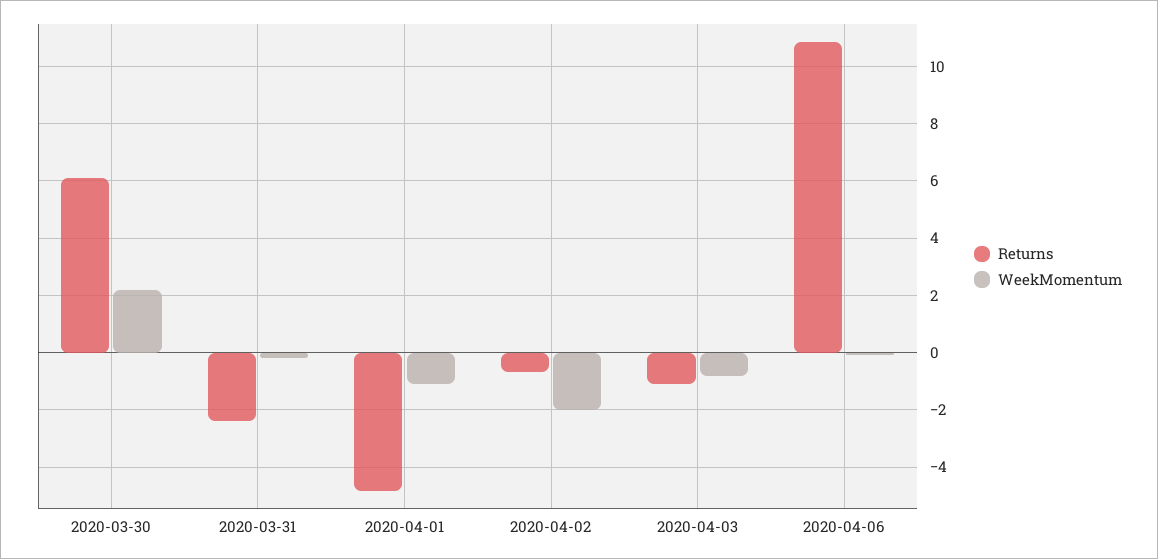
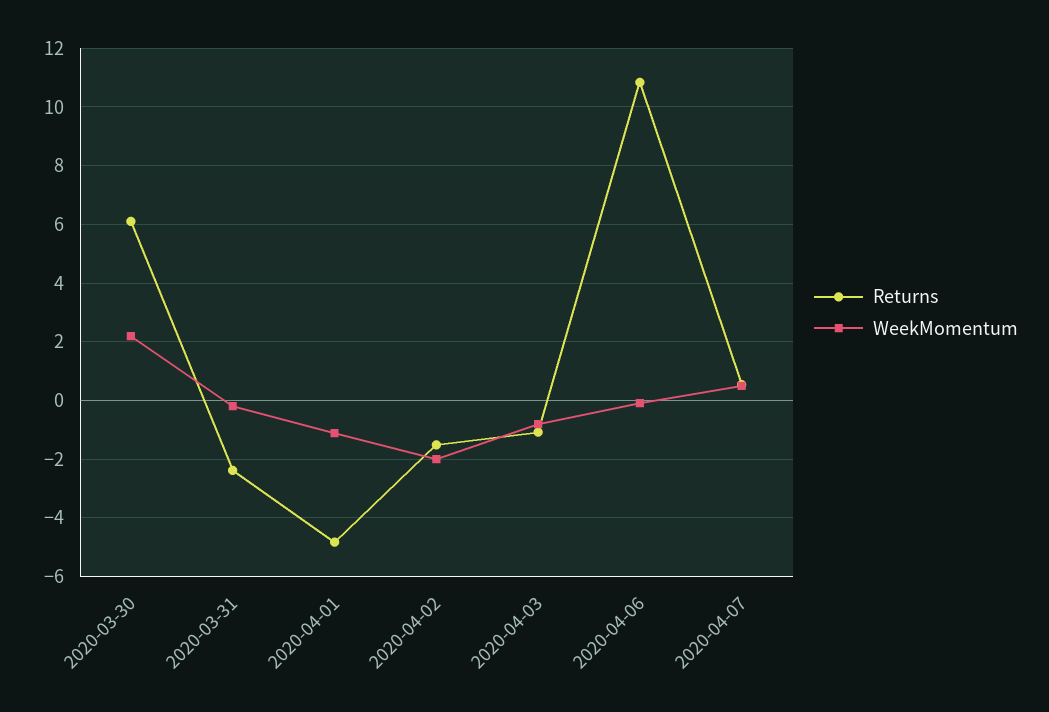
Returns, 2020-04-02: -0.75 -> -1.5
Returns, 2020-04-07: none -> 0.5
WeekMomentum, 2020-04-07: none -> 0.5

